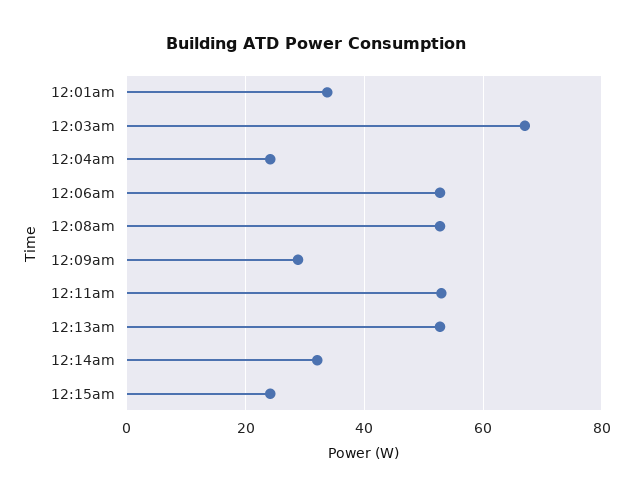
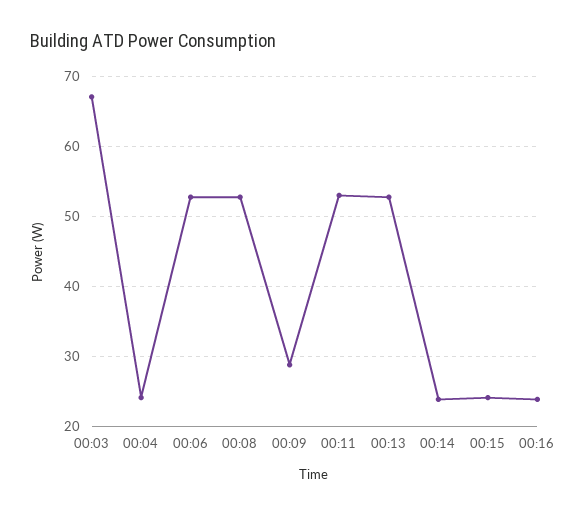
12:01am: 34 -> none
12:14am: 32 -> 24
00:16: none -> 24

